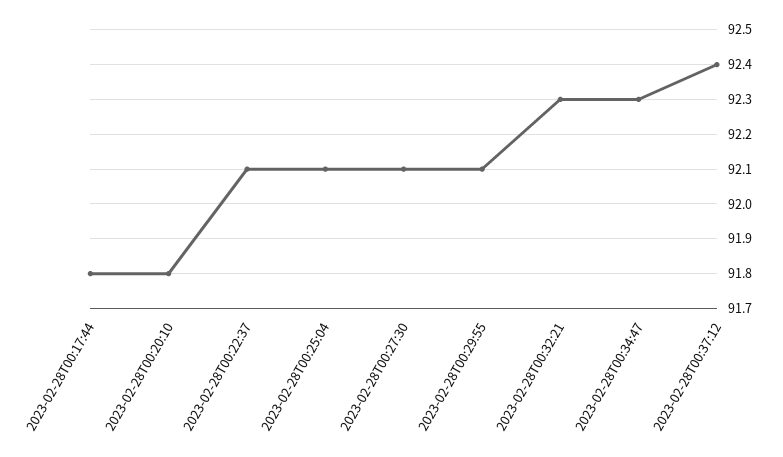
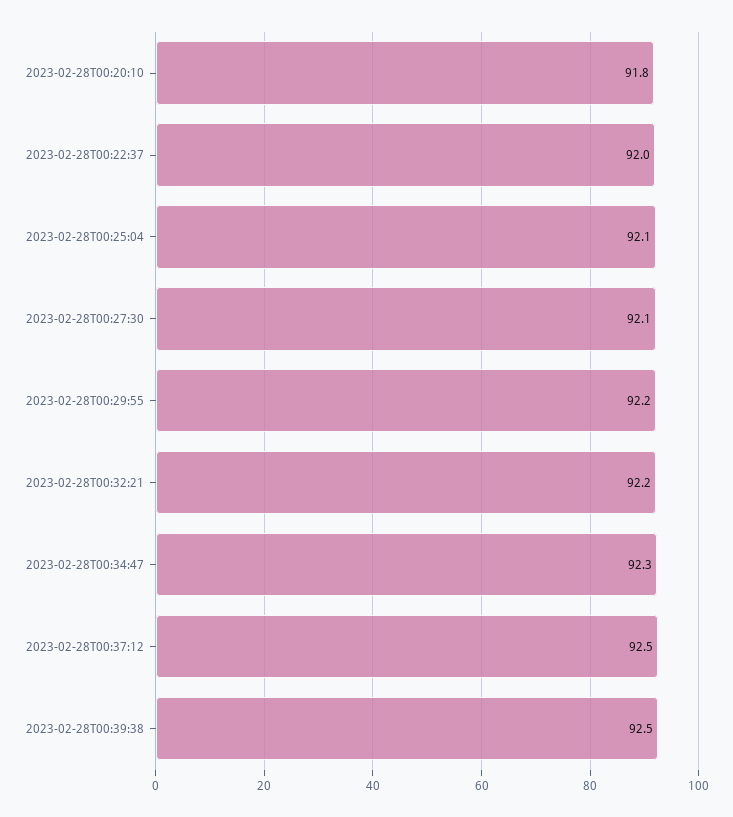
2023-02-28T00:17:44: 91.8 -> none
2023-02-28T00:22:37: 92.1 -> 92
2023-02-28T00:29:55: 92.1 -> 92.2
2023-02-28T00:32:21: 92.3 -> 92.2
2023-02-28T00:37:12: 92.4 -> 92.5
2023-02-28T00:39:38: none -> 92.5

